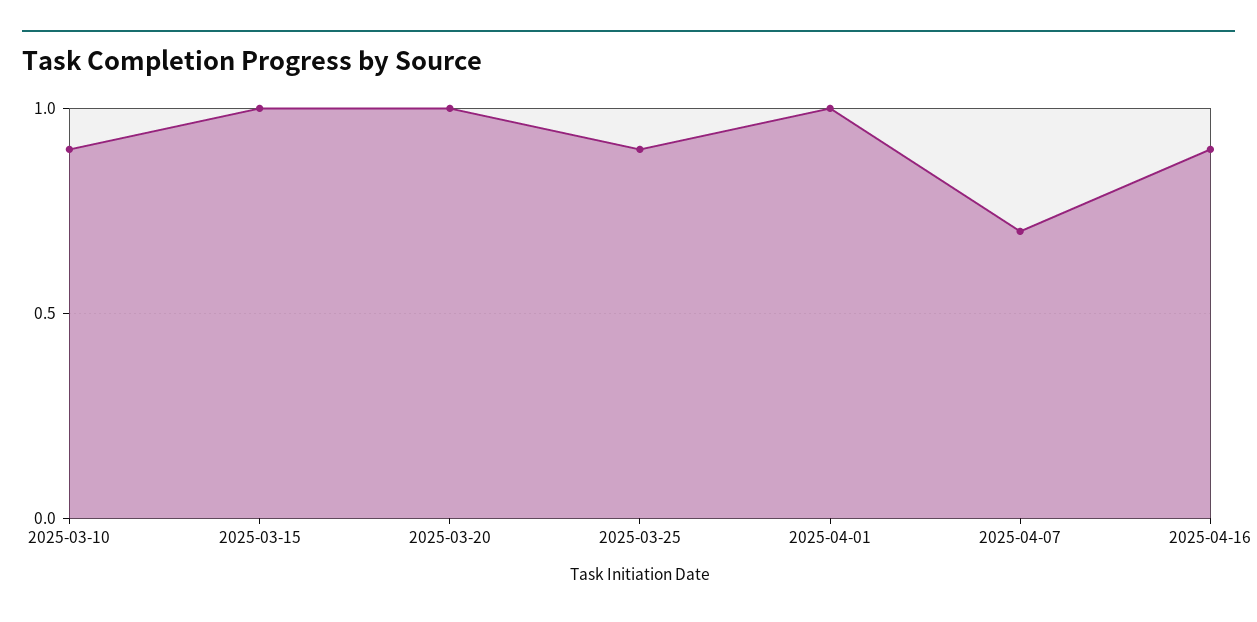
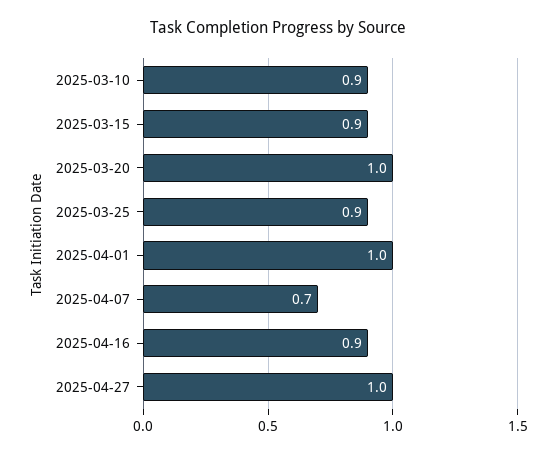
2025-03-15: 1 -> 0.9
2025-04-27: none -> 1

